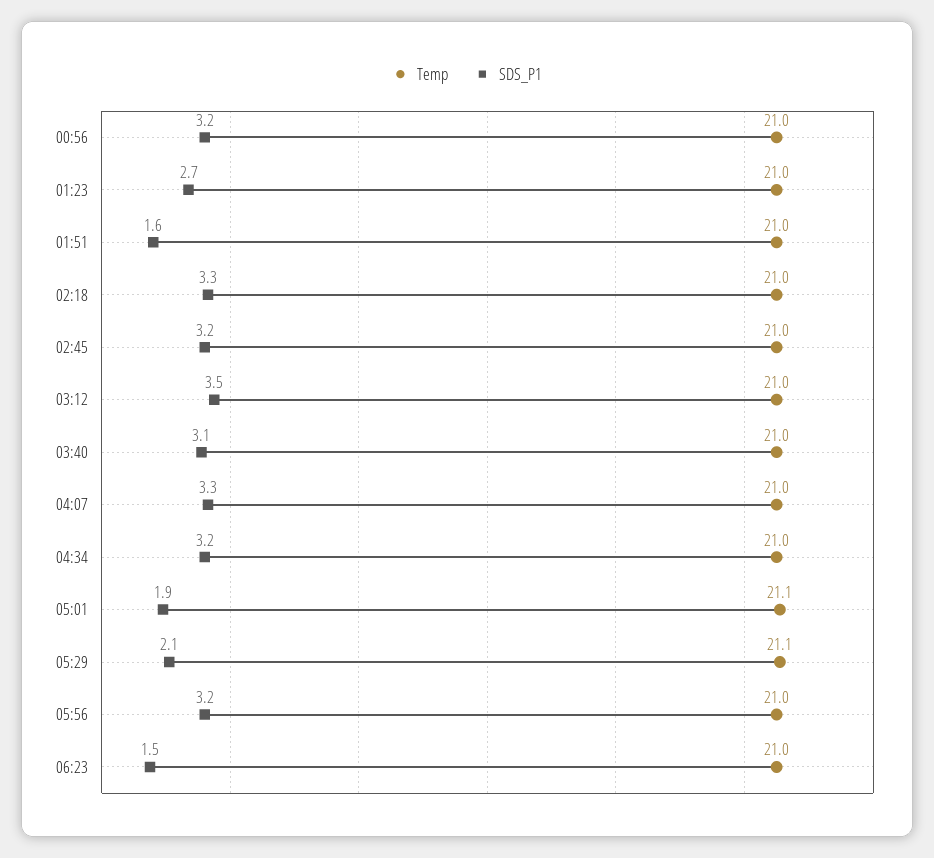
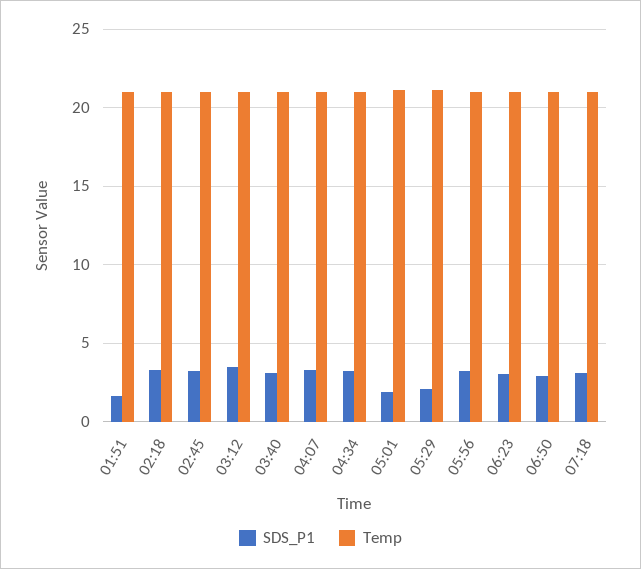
Temp, 00:56: 21 -> none
SDS_P1, 00:56: 3.2 -> none
Temp, 01:23: 21 -> none
SDS_P1, 01:23: 2.7 -> none
SDS_P1, 06:23: 1.5 -> 3
SDS_P1, 06:50: none -> 3
Temp, 06:50: none -> 21
SDS_P1, 07:18: none -> 3
Temp, 07:18: none -> 21

